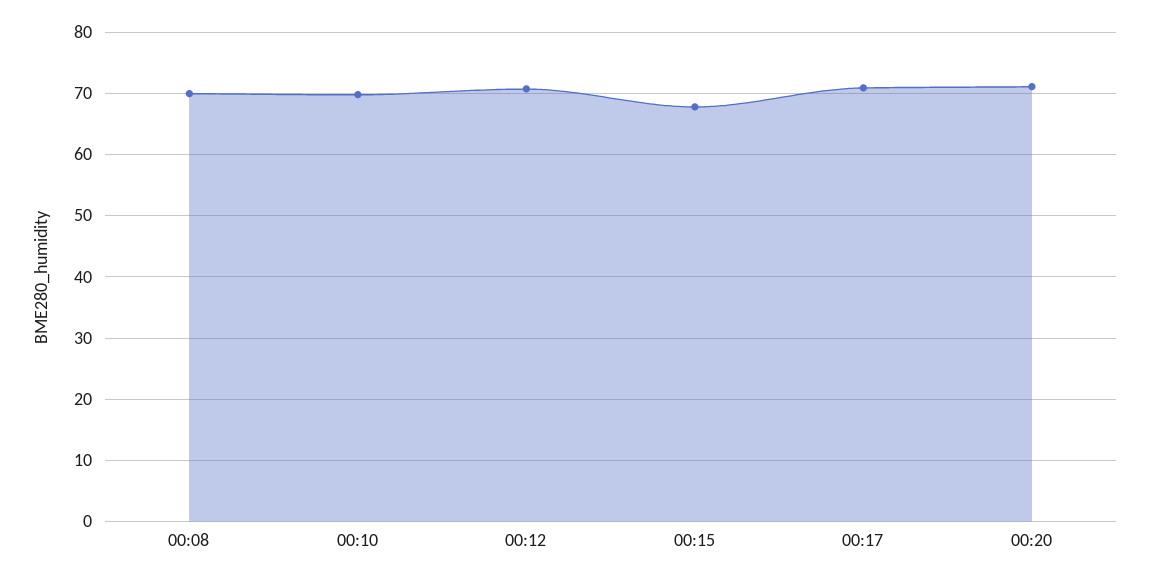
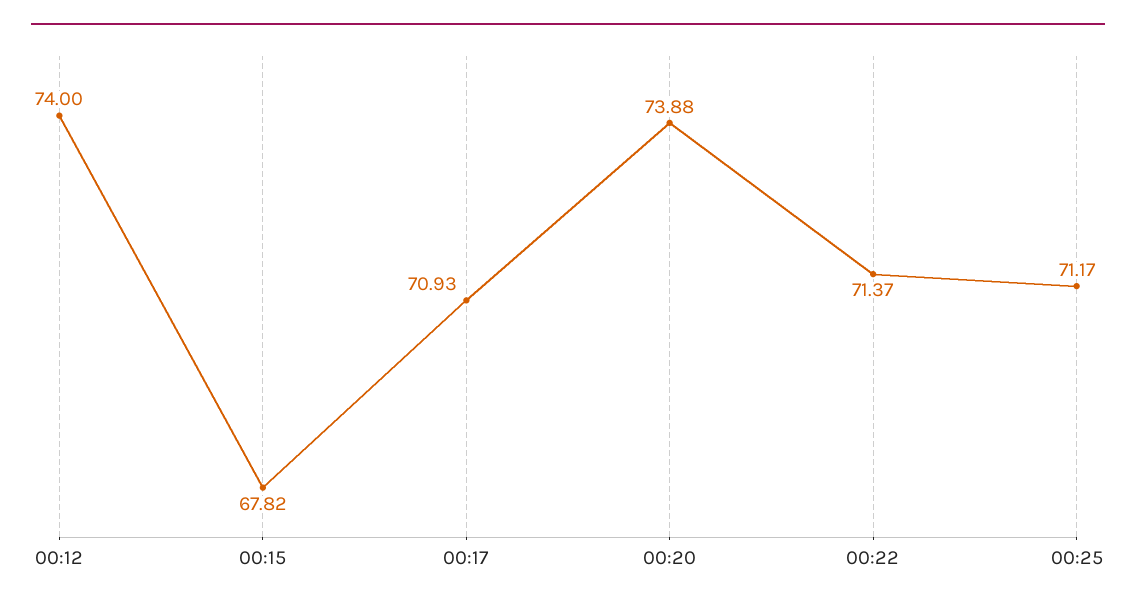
00:08: 70 -> none
00:10: 70 -> none
00:12: 71 -> 74
00:20: 71 -> 73.88
00:22: none -> 71.37
00:25: none -> 71.17

